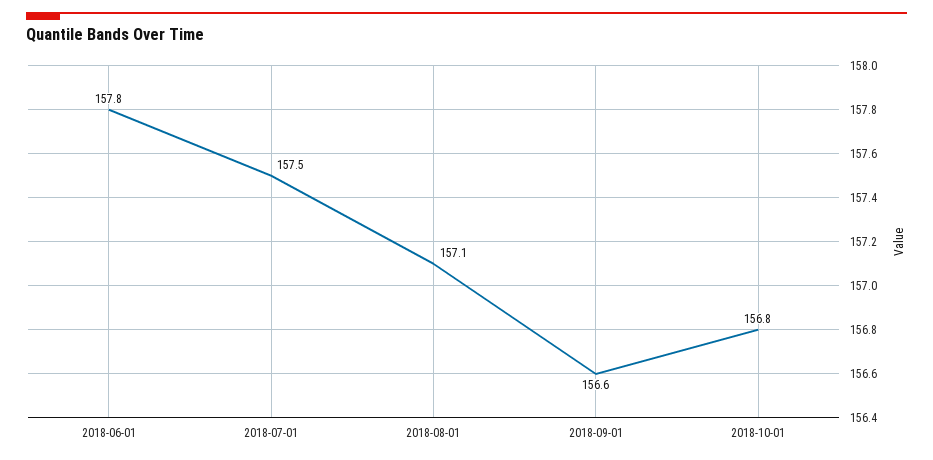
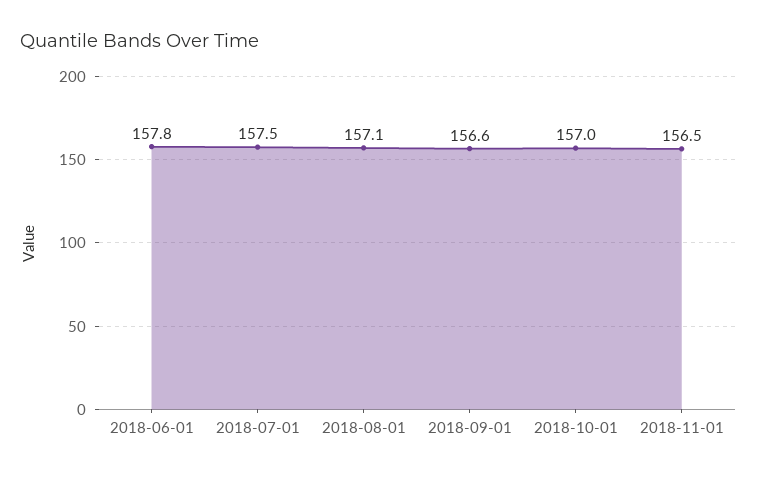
2018-10-01: 156.8 -> 157
2018-11-01: none -> 156.5

